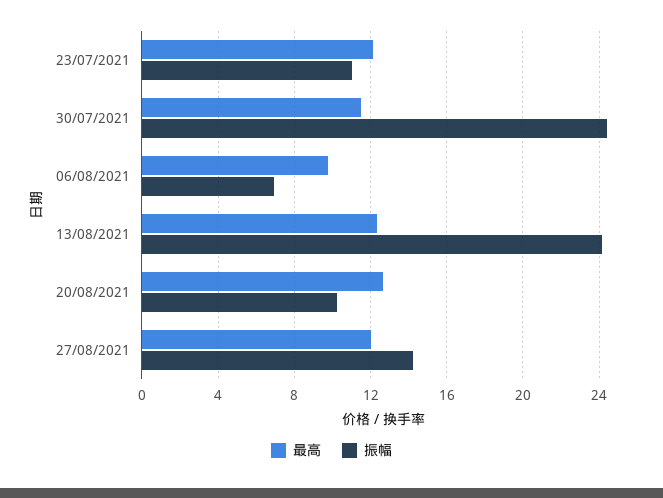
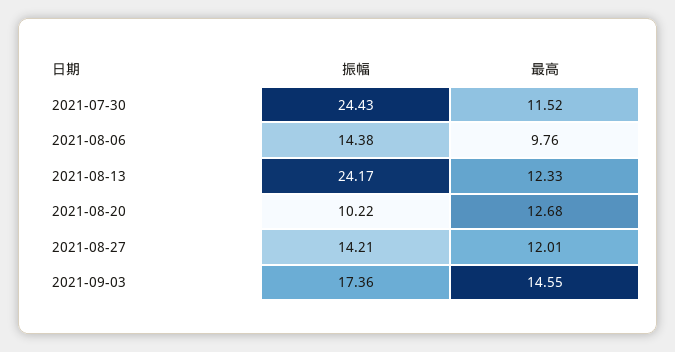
最高, 23/07/2021: 12 -> none
振幅, 23/07/2021: 11 -> none
振幅, 06/08/2021: 7 -> 14.38
振幅, 2021-09-03: none -> 17.36
最高, 2021-09-03: none -> 14.55

